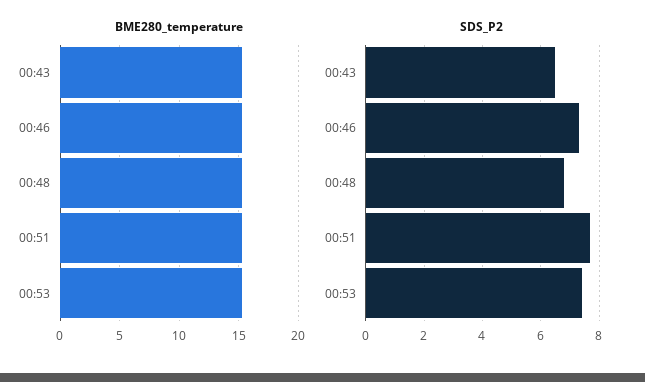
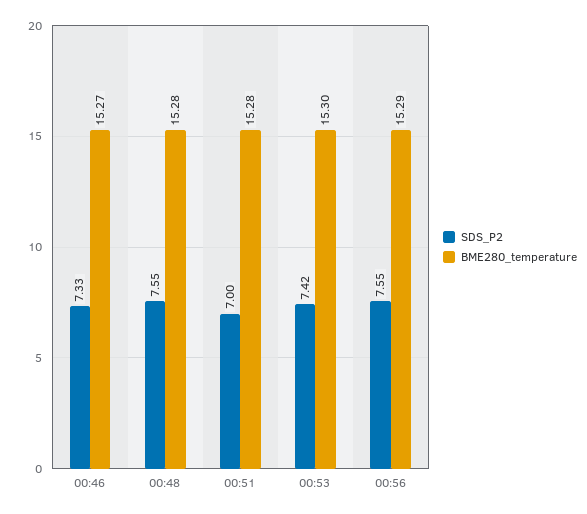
BME280_temperature, 00:43: 15 -> none
SDS_P2, 00:43: 6.5 -> none
SDS_P2, 00:48: 6.75 -> 7.55
SDS_P2, 00:51: 7.75 -> 7
SDS_P2, 00:56: none -> 7.55
BME280_temperature, 00:56: none -> 15.29

